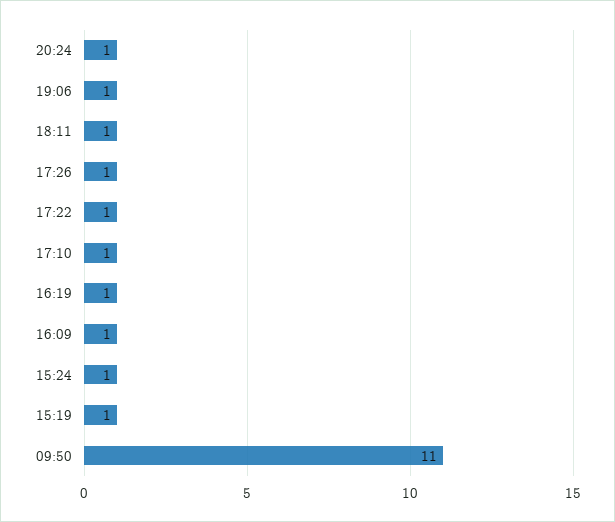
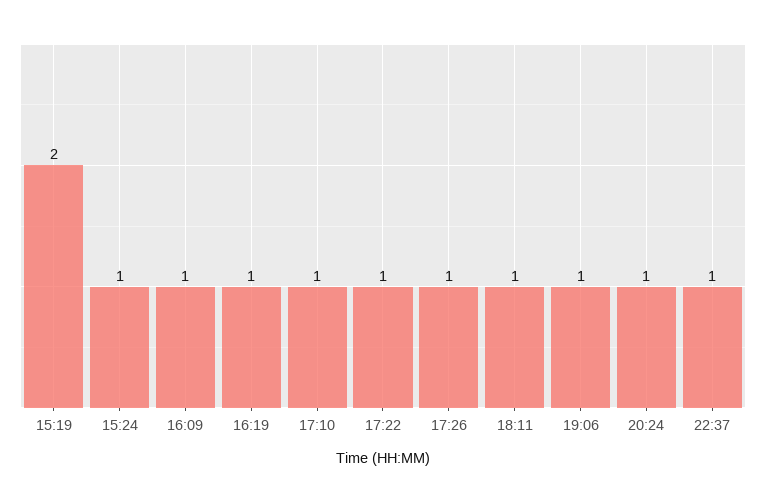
15:19: 1 -> 2
09:50: 11 -> none
22:37: none -> 1

